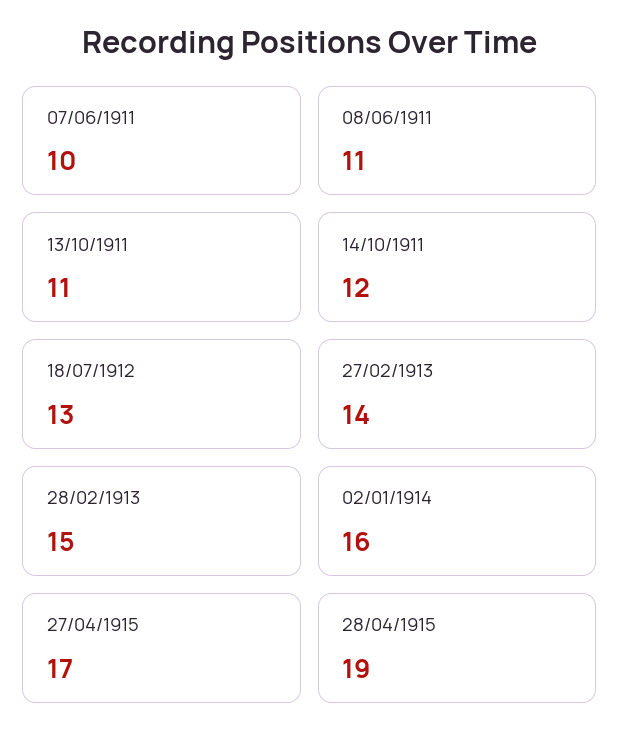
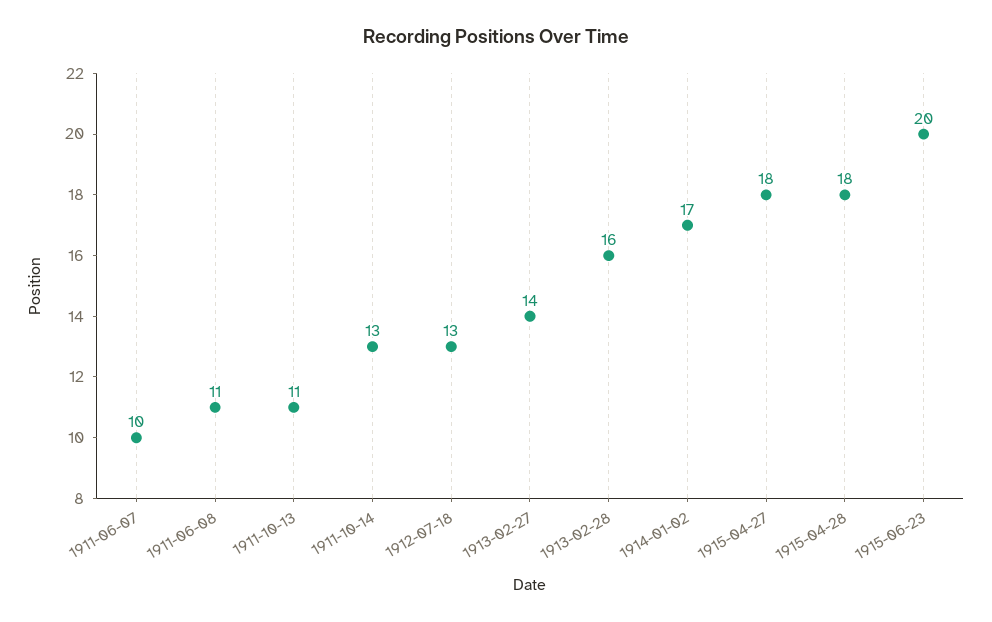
14/10/1911: 12 -> 13
28/02/1913: 15 -> 16
02/01/1914: 16 -> 17
27/04/1915: 17 -> 18
28/04/1915: 19 -> 18
1915-06-23: none -> 20

